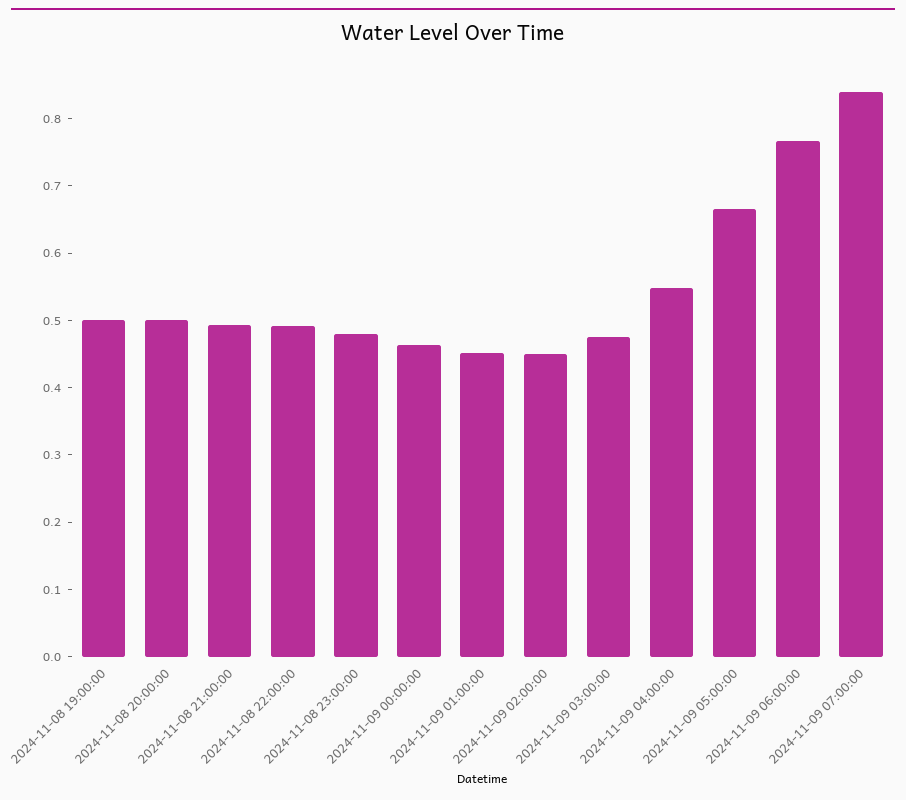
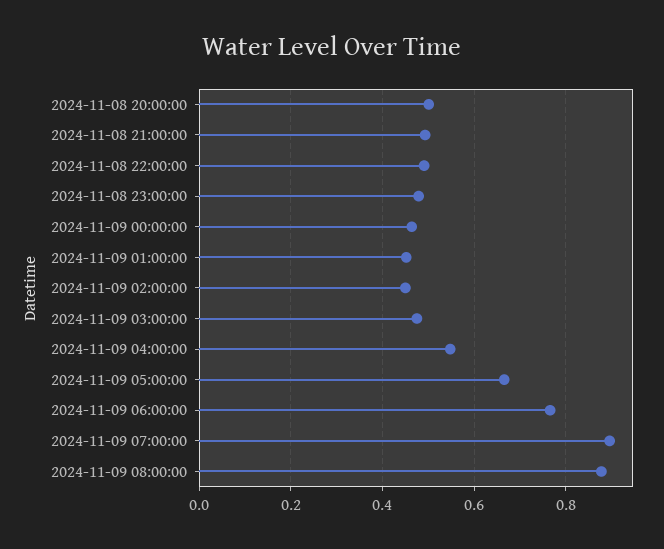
2024-11-08 19:00:00: 0.5 -> none
2024-11-09 07:00:00: 0.84 -> 0.9
2024-11-09 08:00:00: none -> 0.88

